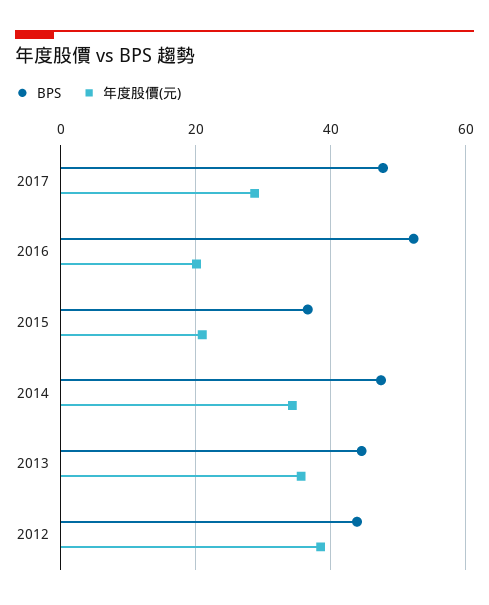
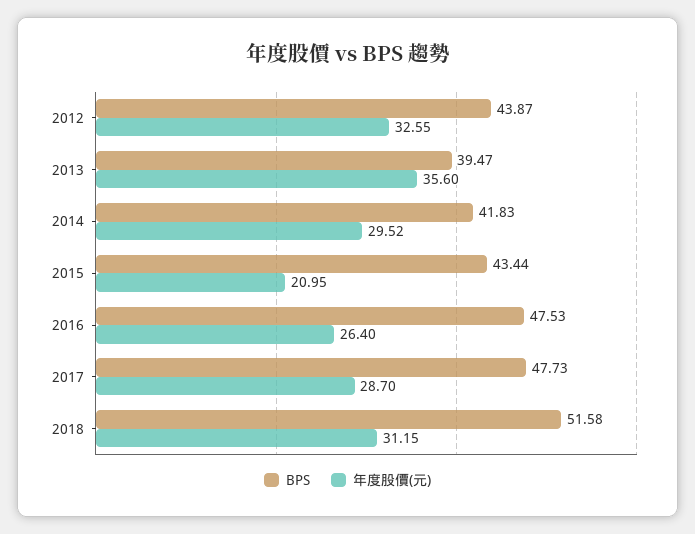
BPS, 2016: 52 -> 47.53
年度股價(元), 2016: 20 -> 26.4
BPS, 2015: 36 -> 43.44
BPS, 2014: 48 -> 41.83
年度股價(元), 2014: 34 -> 29.52
BPS, 2013: 44 -> 39.47
年度股價(元), 2012: 38 -> 32.55
BPS, 2018: none -> 51.58
年度股價(元), 2018: none -> 31.15

